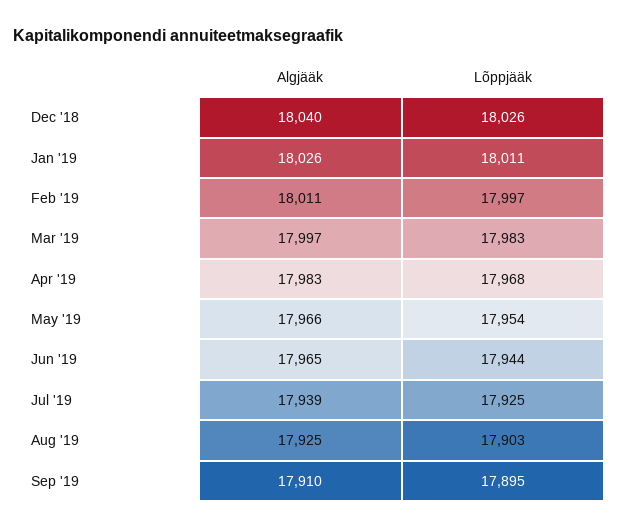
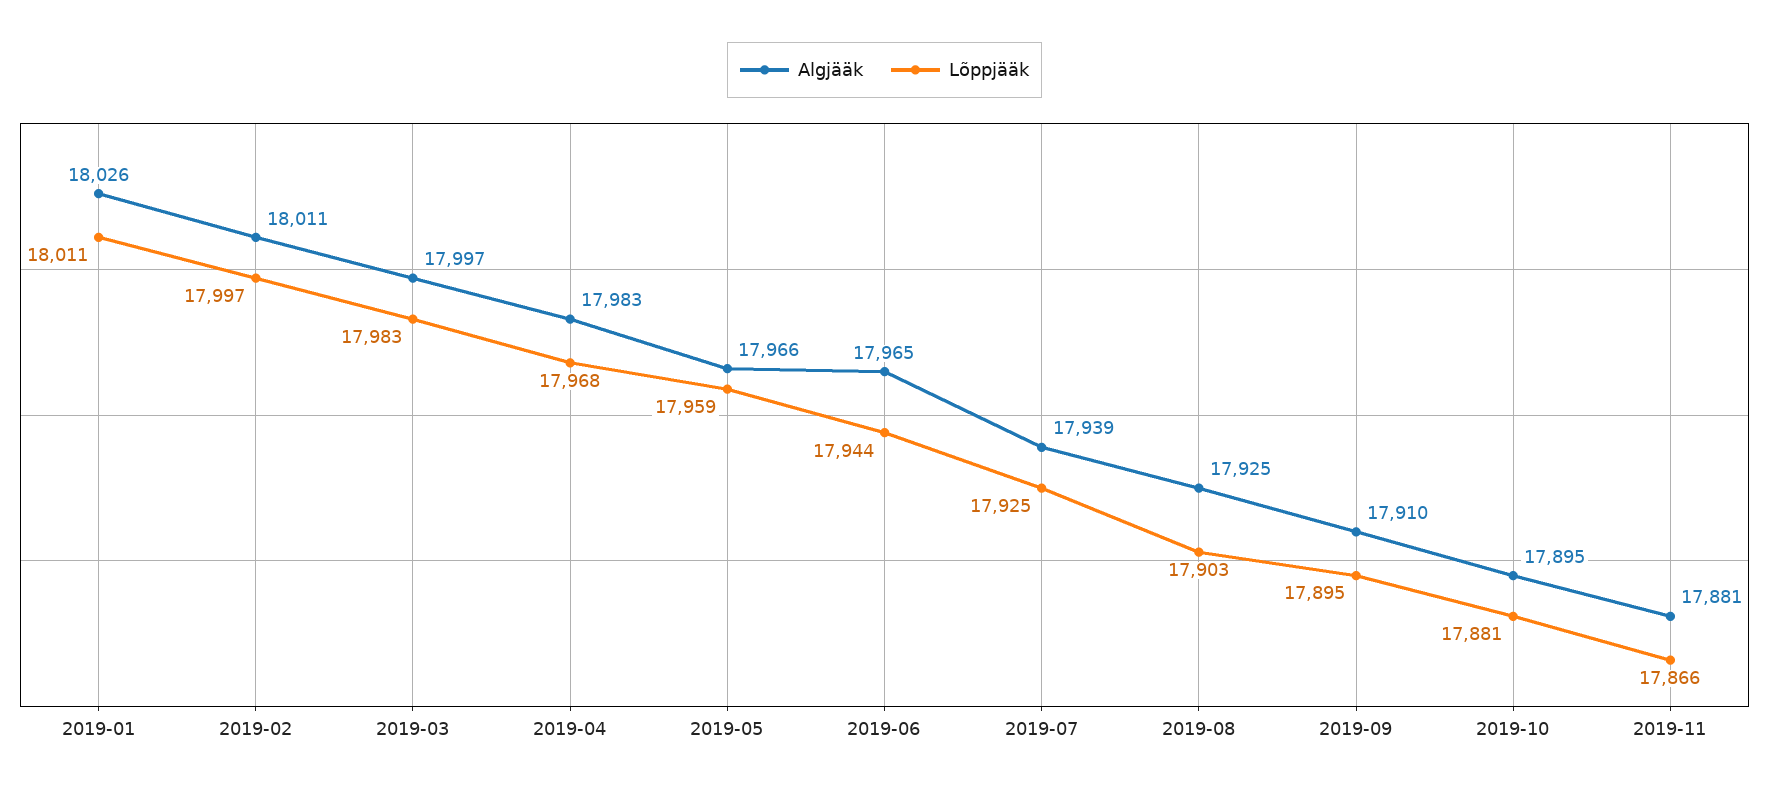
Algjääk, Dec '18: 18040 -> none
Lõppjääk, Dec '18: 18026 -> none
Lõppjääk, May '19: 17954 -> 17959
Algjääk, 2019-10: none -> 17895
Lõppjääk, 2019-10: none -> 17881
Algjääk, 2019-11: none -> 17881
Lõppjääk, 2019-11: none -> 17866

